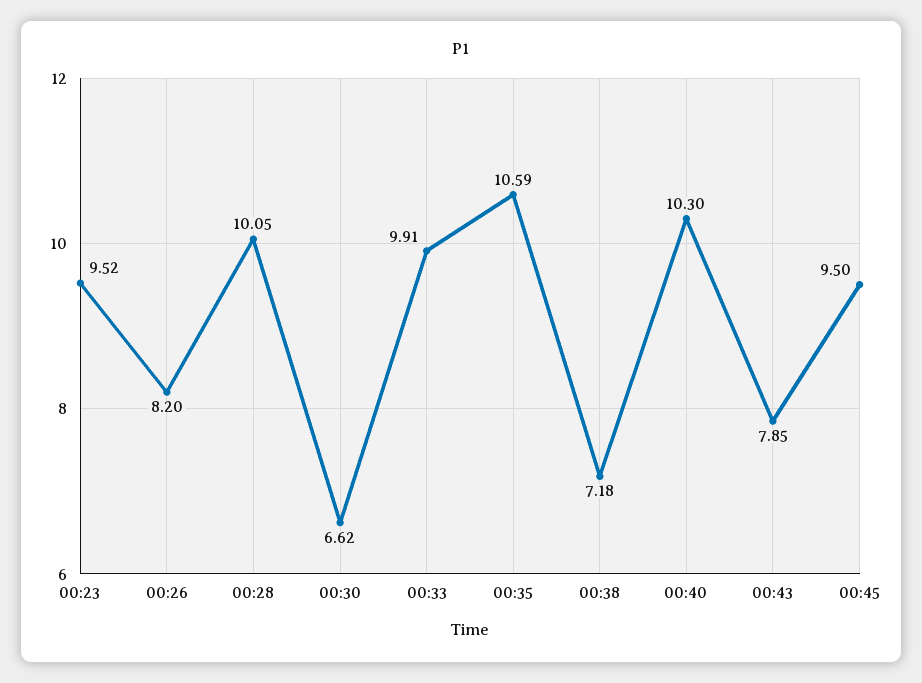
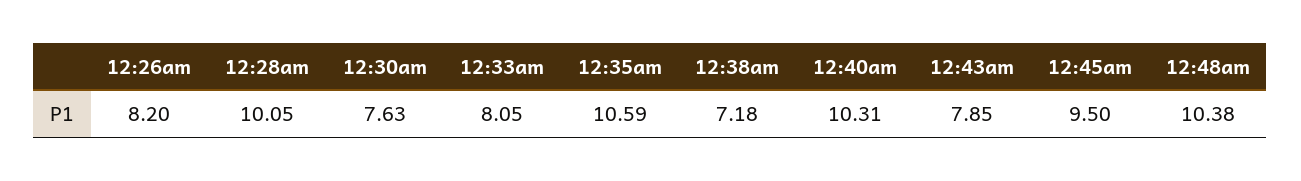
00:23: 9.52 -> none
00:30: 6.62 -> 7.63
00:33: 9.91 -> 8.05
00:40: 10.3 -> 10.31
12:48am: none -> 10.38

